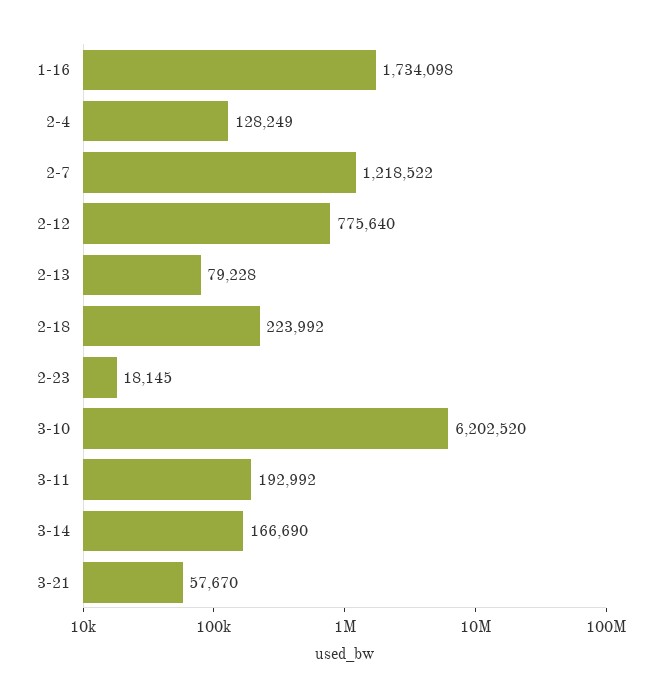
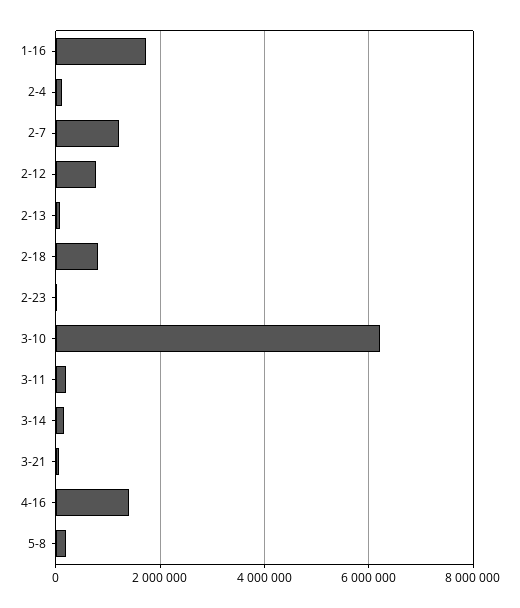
2-18: 223992 -> 800000
4-16: none -> 1400000
5-8: none -> 200000

